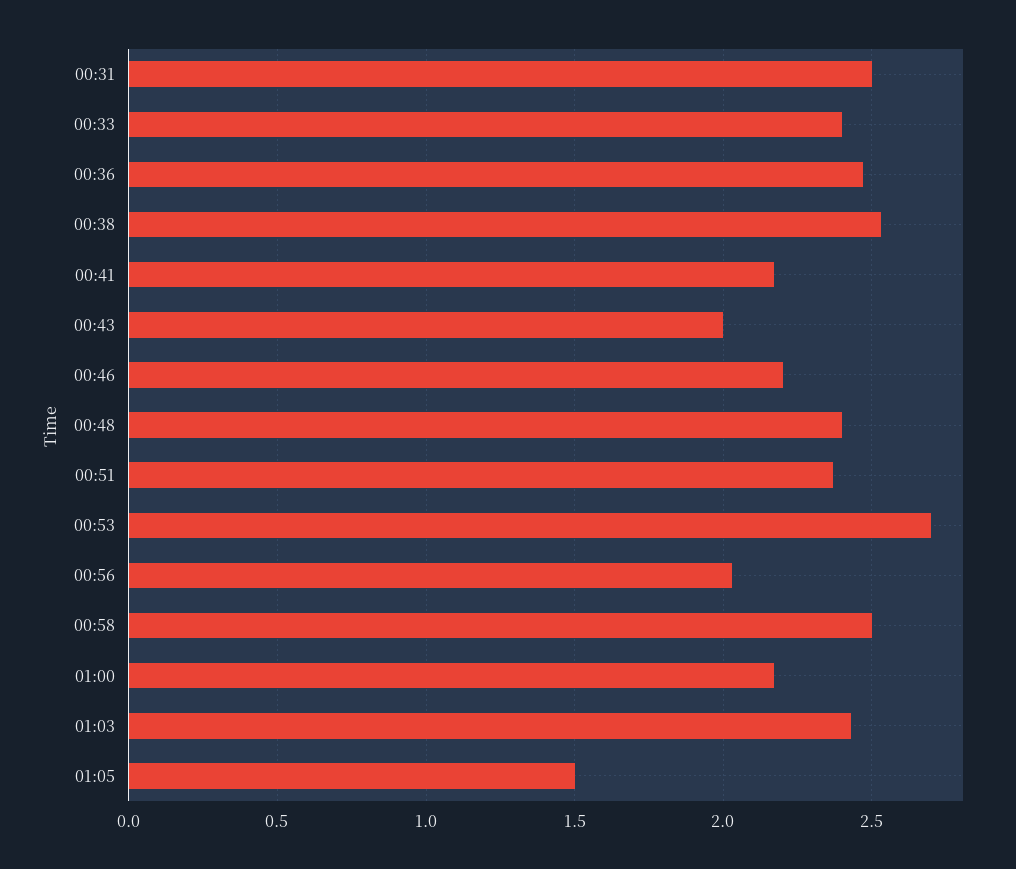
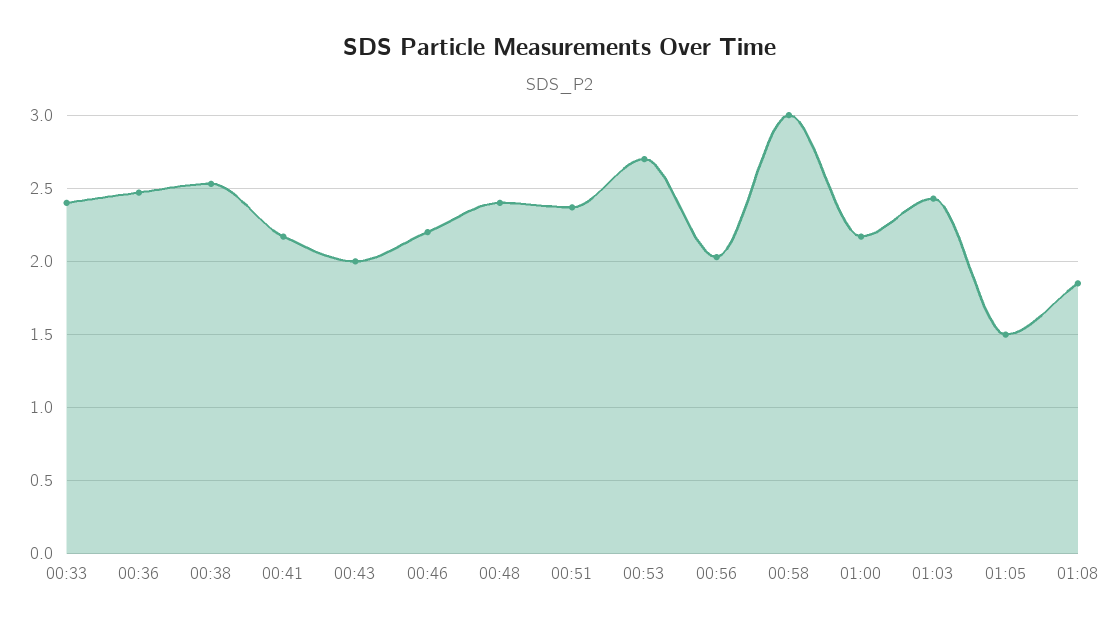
00:31: 2.5 -> none
00:58: 2.5 -> 3
01:08: none -> 1.85

